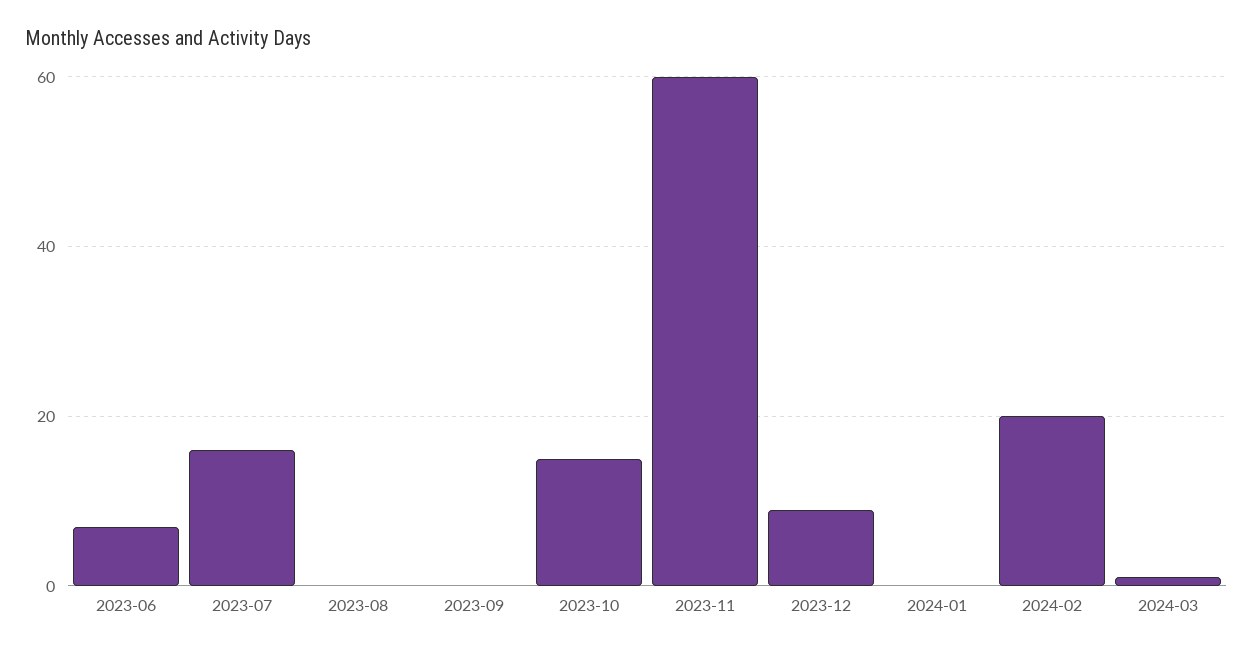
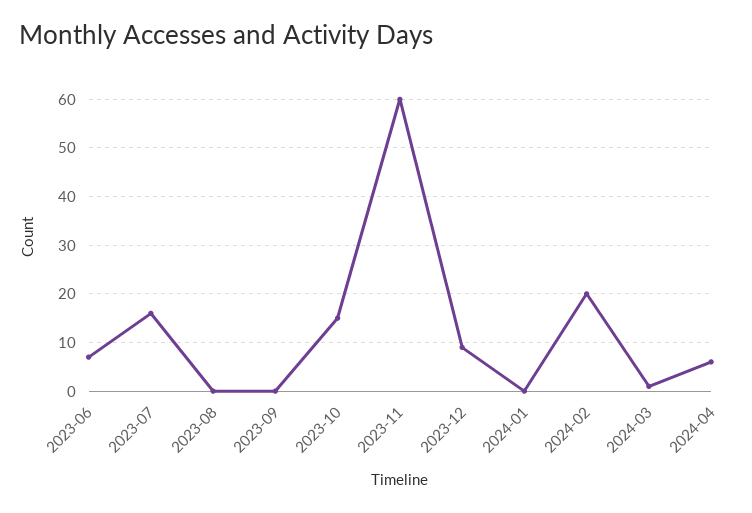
2024-04: none -> 5

